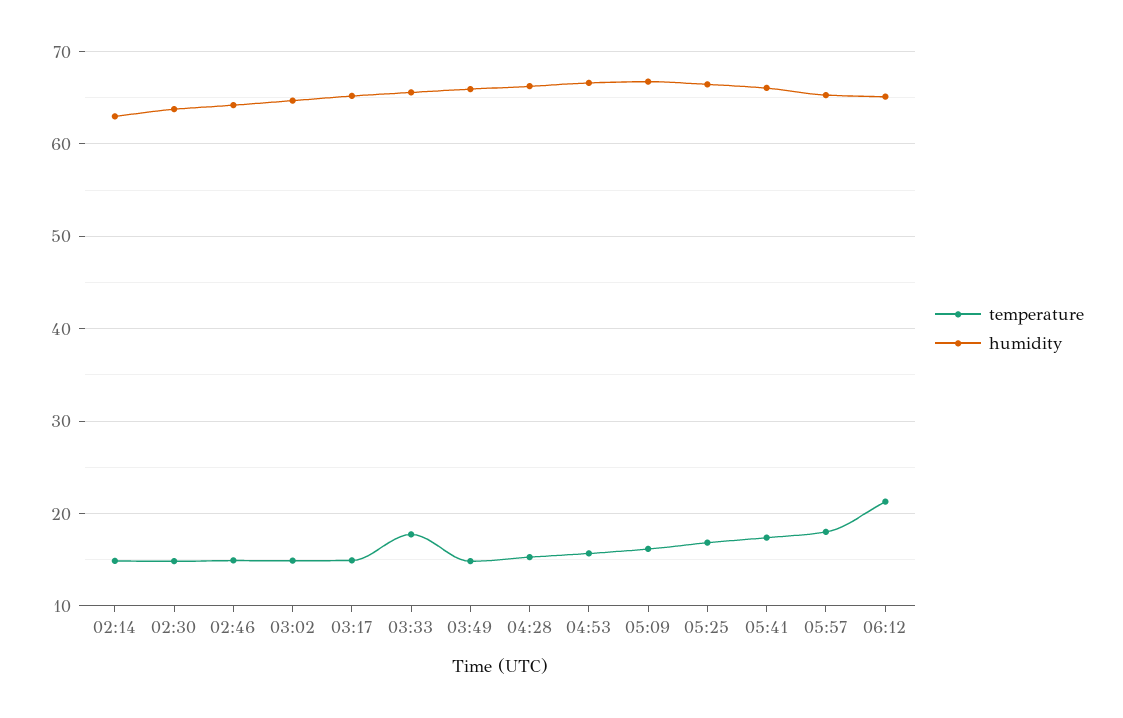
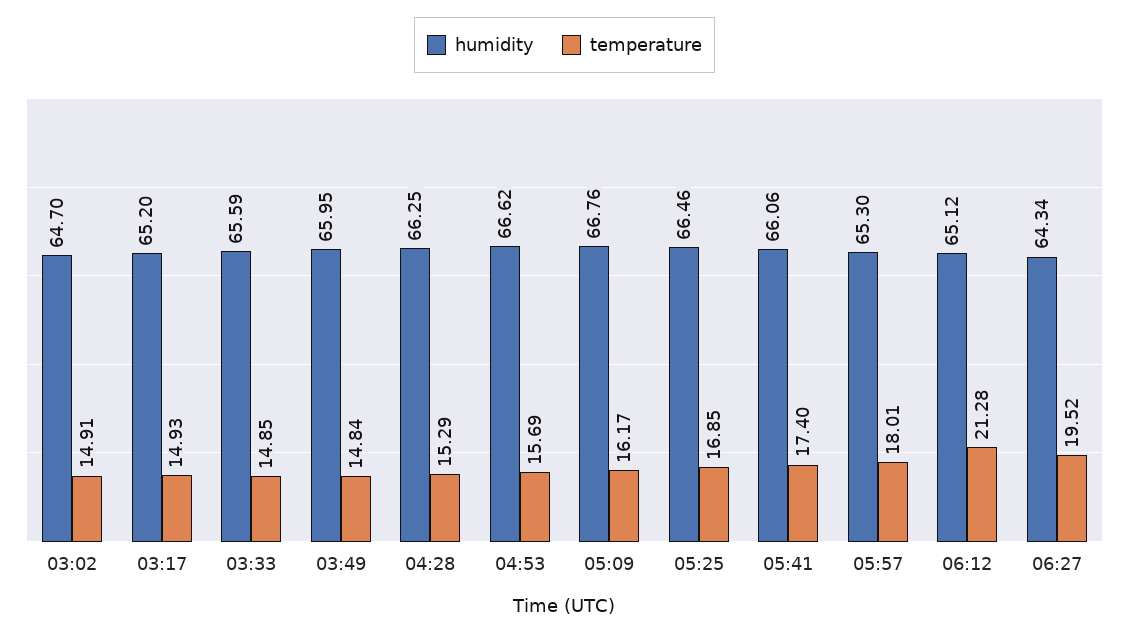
temperature, 02:14: 15 -> none
humidity, 02:14: 63 -> none
temperature, 02:30: 15 -> none
humidity, 02:30: 64 -> none
temperature, 02:46: 15 -> none
humidity, 02:46: 64 -> none
temperature, 03:33: 18 -> 14.85
humidity, 06:27: none -> 64.34
temperature, 06:27: none -> 19.52

